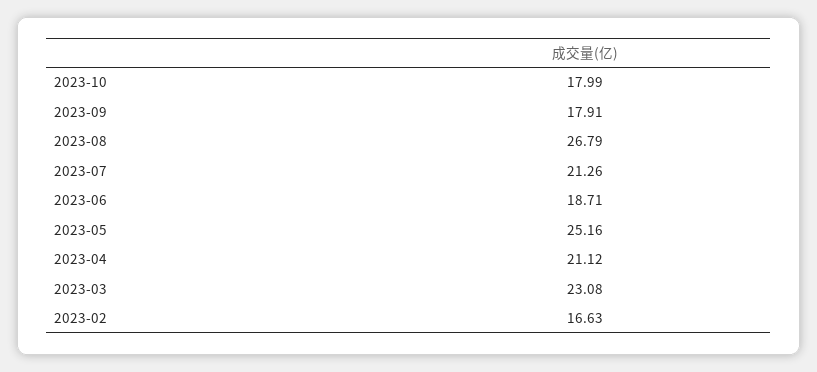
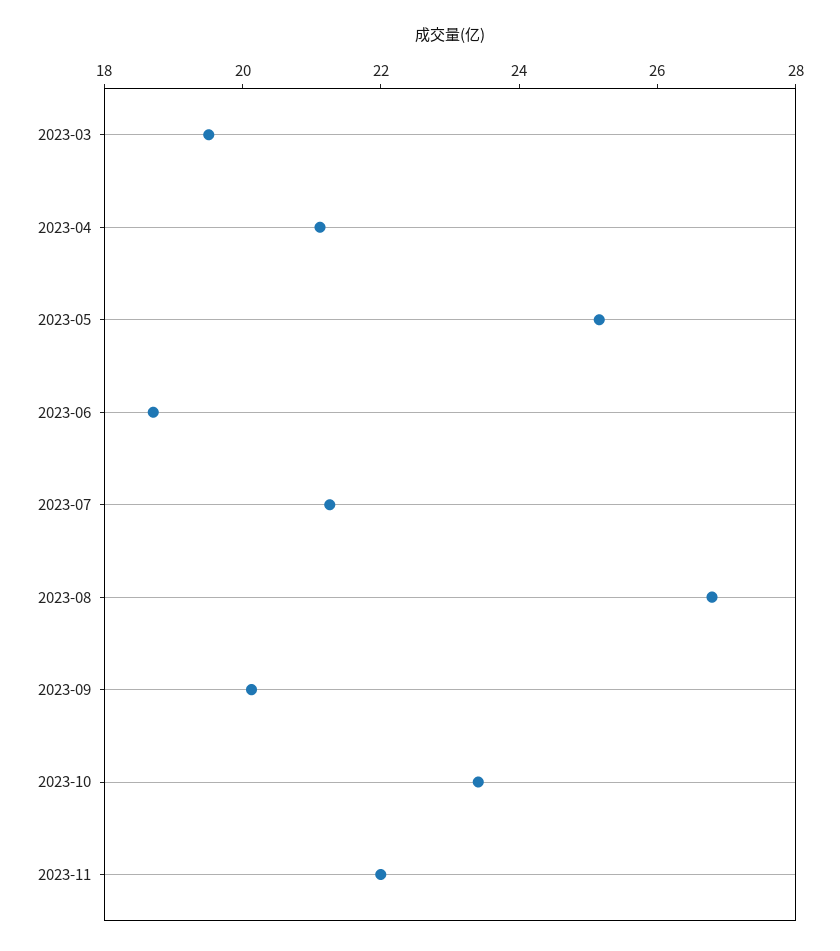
2023-10: 17.99 -> 23.5
2023-09: 17.91 -> 20
2023-03: 23.08 -> 19.5
2023-02: 16.63 -> none
2023-11: none -> 22

